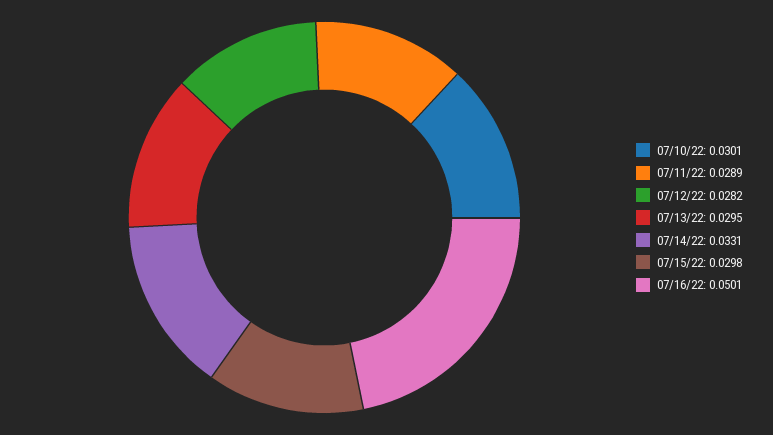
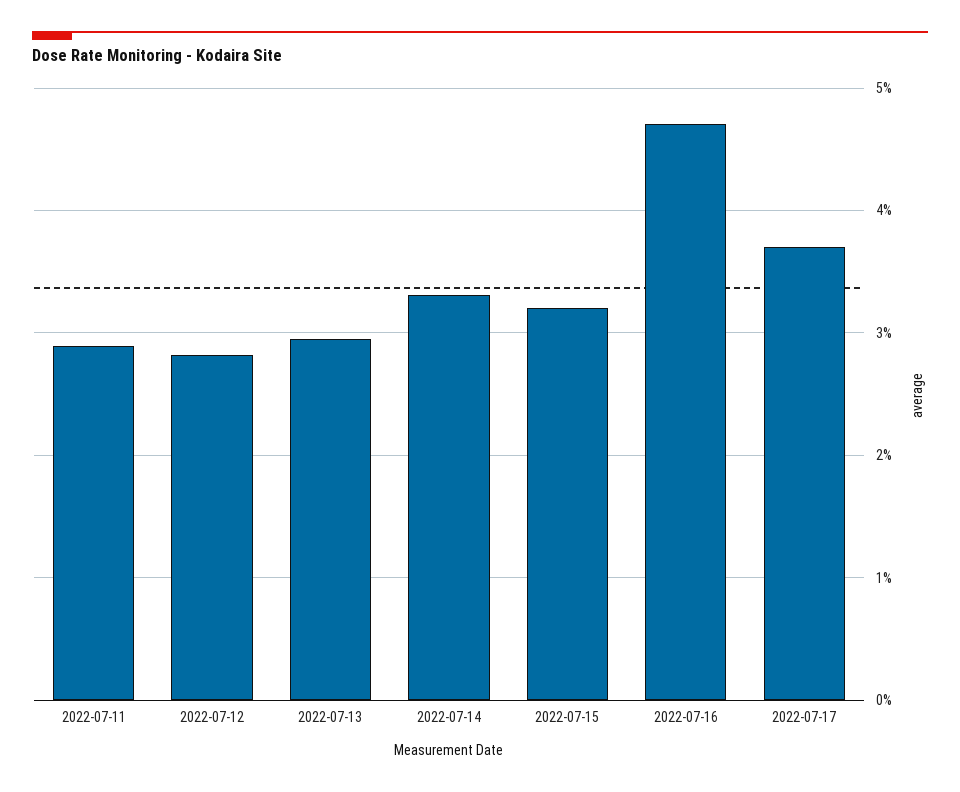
07/10/22: 0.0301 -> none
07/15/22: 0.0298 -> 0.032
07/16/22: 0.0501 -> 0.047
2022-07-17: none -> 0.037

